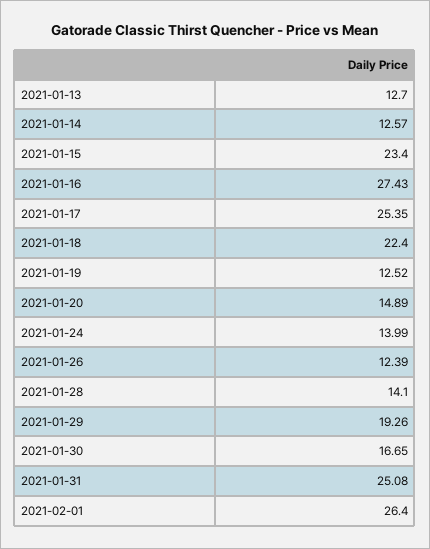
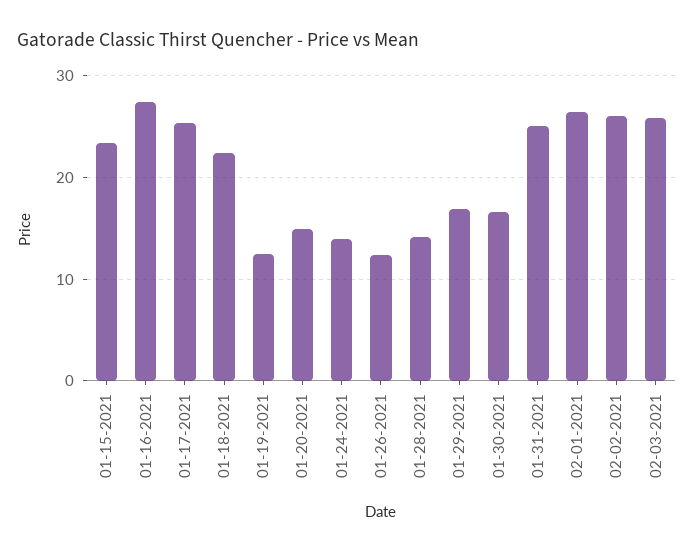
2021-01-13: 12.7 -> none
2021-01-14: 12.57 -> none
2021-01-29: 19.26 -> 17
02-02-2021: none -> 26
02-03-2021: none -> 26

